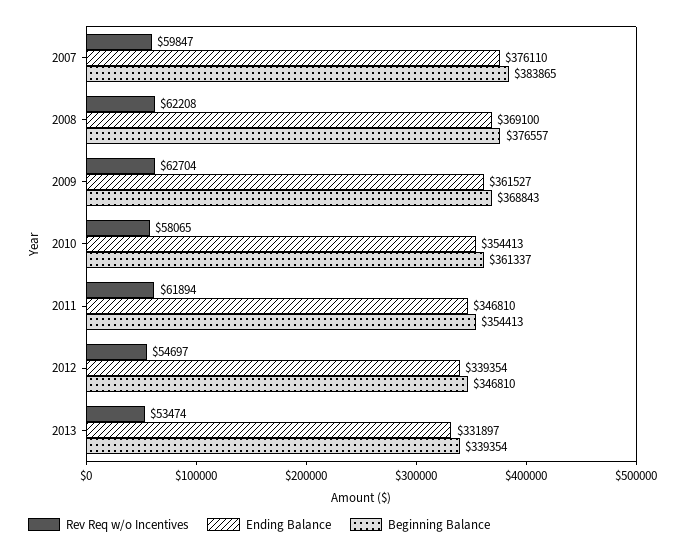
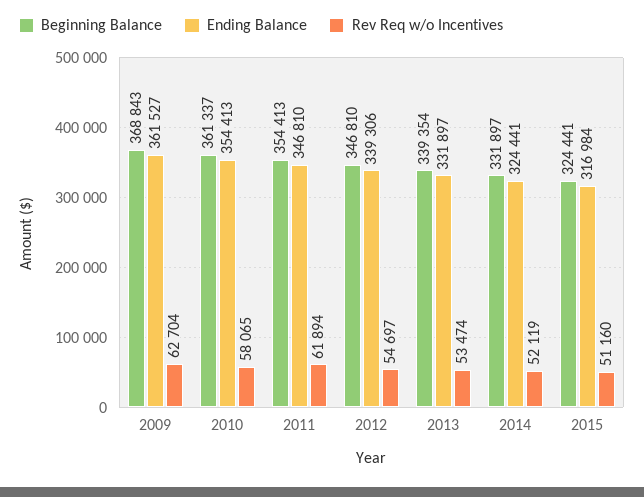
Rev Req w/o Incentives, 2007: 59847 -> none
Ending Balance, 2007: 376110 -> none
Beginning Balance, 2007: 383865 -> none
Rev Req w/o Incentives, 2008: 62208 -> none
Ending Balance, 2008: 369100 -> none
Beginning Balance, 2008: 376557 -> none
Ending Balance, 2012: 339354 -> 339306
Beginning Balance, 2014: none -> 331897
Ending Balance, 2014: none -> 324441
Rev Req w/o Incentives, 2014: none -> 52119
Beginning Balance, 2015: none -> 324441
Ending Balance, 2015: none -> 316984
Rev Req w/o Incentives, 2015: none -> 51160

